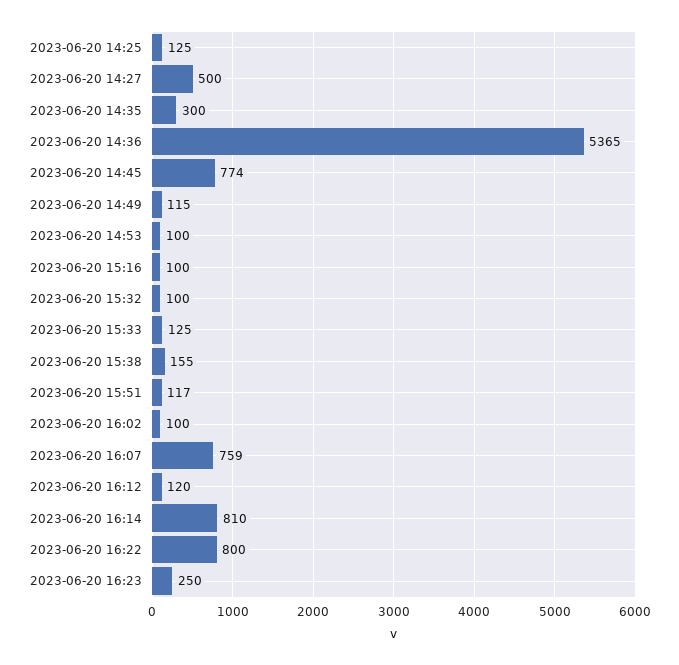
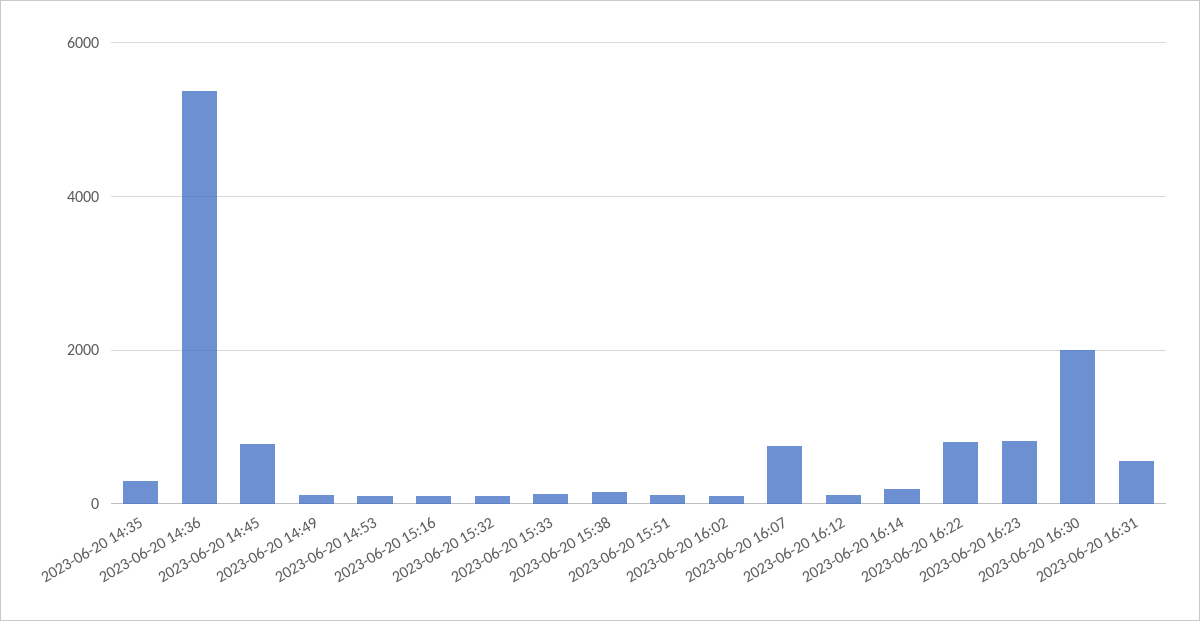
2023-06-20 14:25: 125 -> none
2023-06-20 14:27: 500 -> none
2023-06-20 16:14: 810 -> 200
2023-06-20 16:23: 250 -> 800
2023-06-20 16:30: none -> 2000
2023-06-20 16:31: none -> 600

